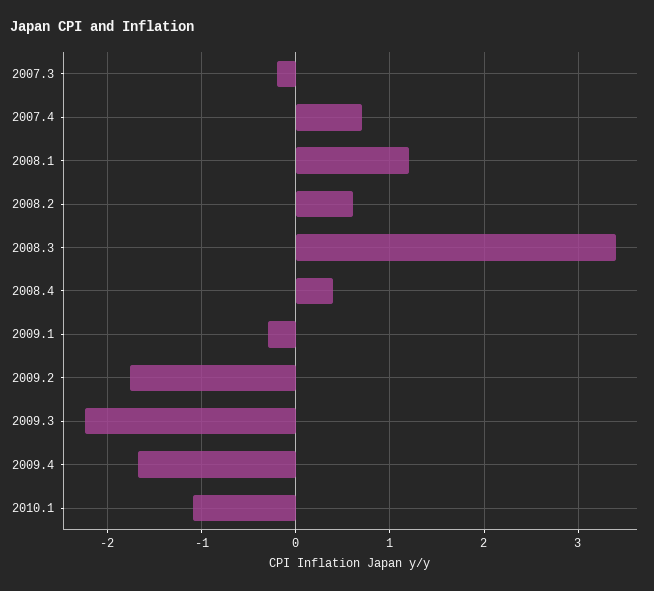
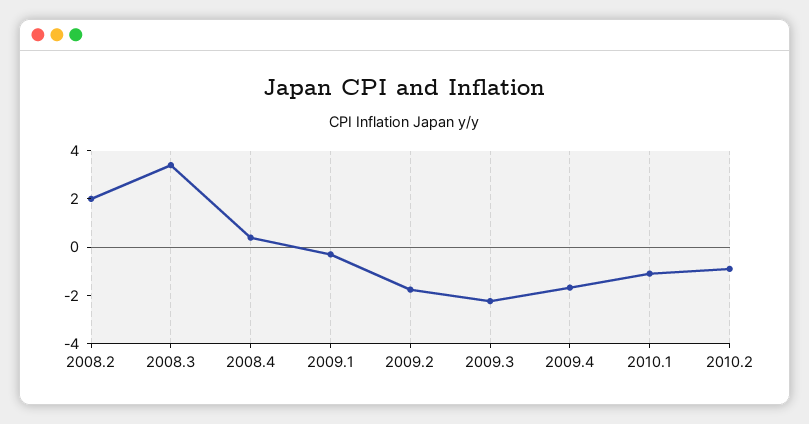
2007.3: -0.2 -> none
2007.4: 0.7 -> none
2008.1: 1.2 -> none
2008.2: 0.6 -> 2
2010.2: none -> -1

